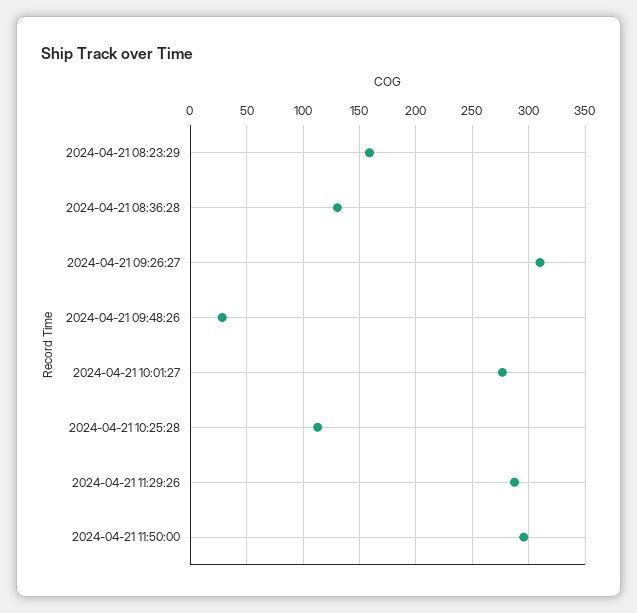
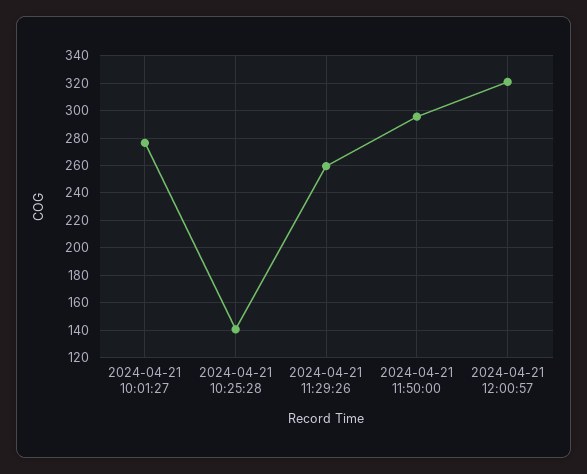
2024-04-21 08:23:29: 160 -> none
2024-04-21 08:36:28: 130 -> none
2024-04-21 09:26:27: 310 -> none
2024-04-21 09:48:26: 30 -> none
2024-04-21 10:25:28: 110 -> 140
2024-04-21 11:29:26: 290 -> 260
2024-04-21 12:00:57: none -> 320

